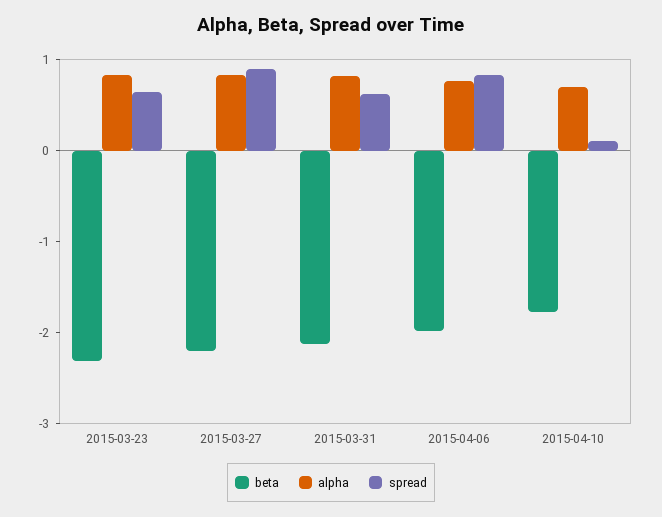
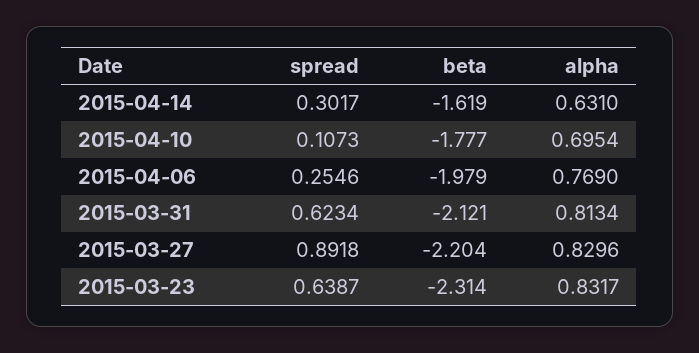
spread, 2015-04-06: 0.8 -> 0.2546
spread, 2015-04-14: none -> 0.3017
beta, 2015-04-14: none -> -1.619
alpha, 2015-04-14: none -> 0.631

